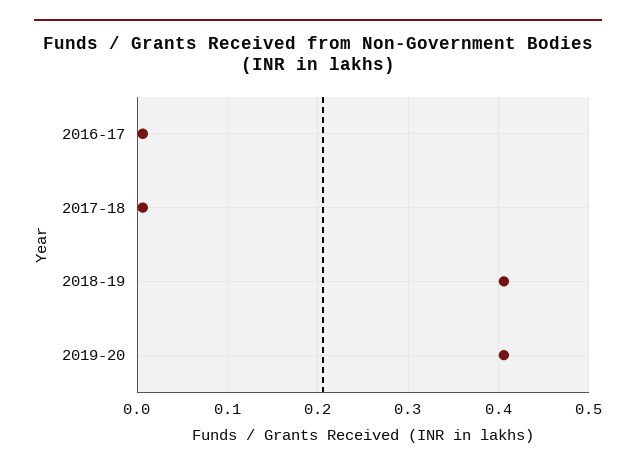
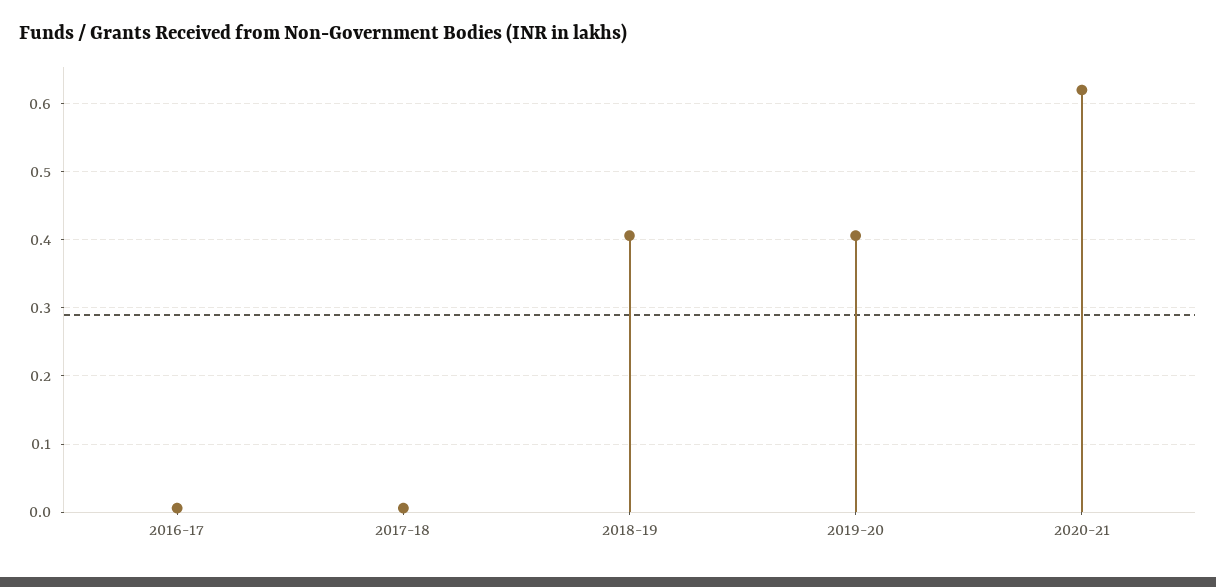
2020-21: none -> 0.62

